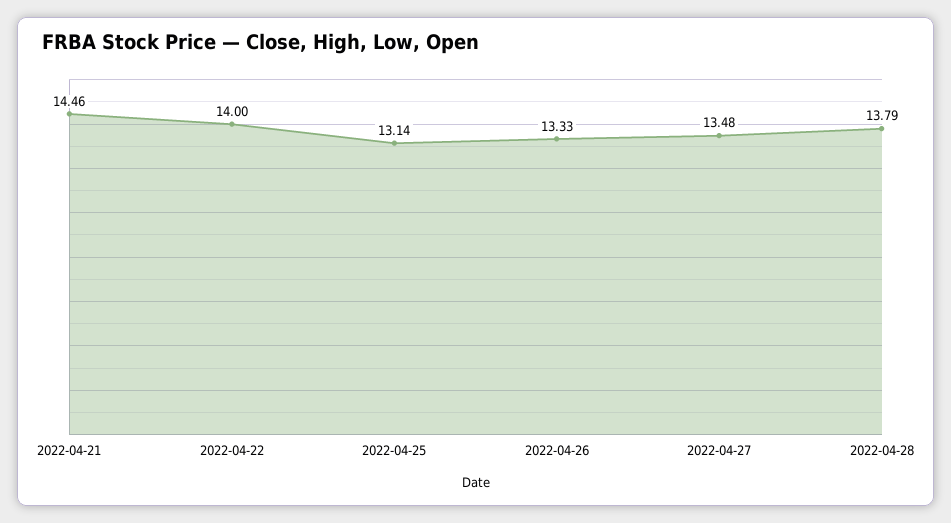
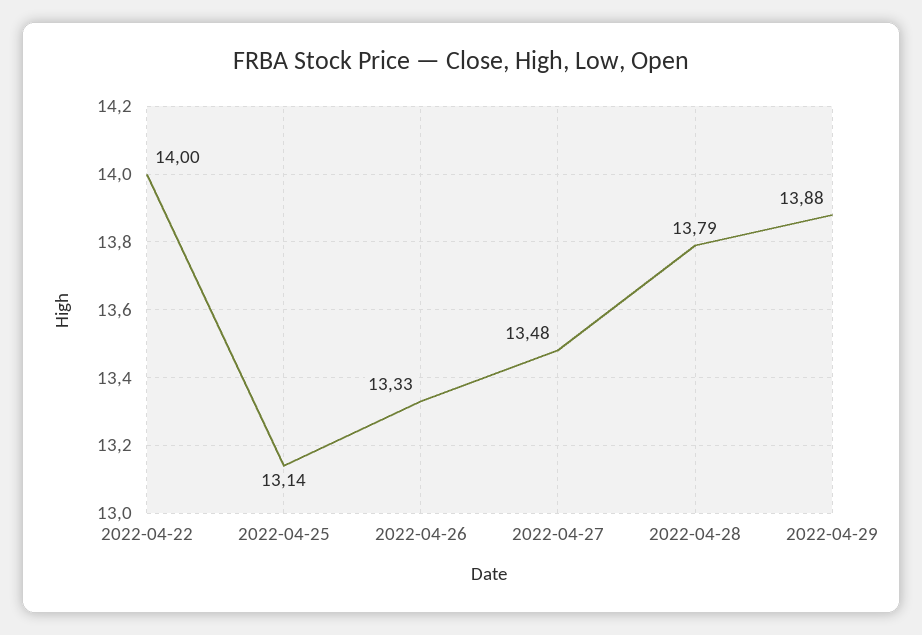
2022-04-21: 14.46 -> none
2022-04-29: none -> 13.88

